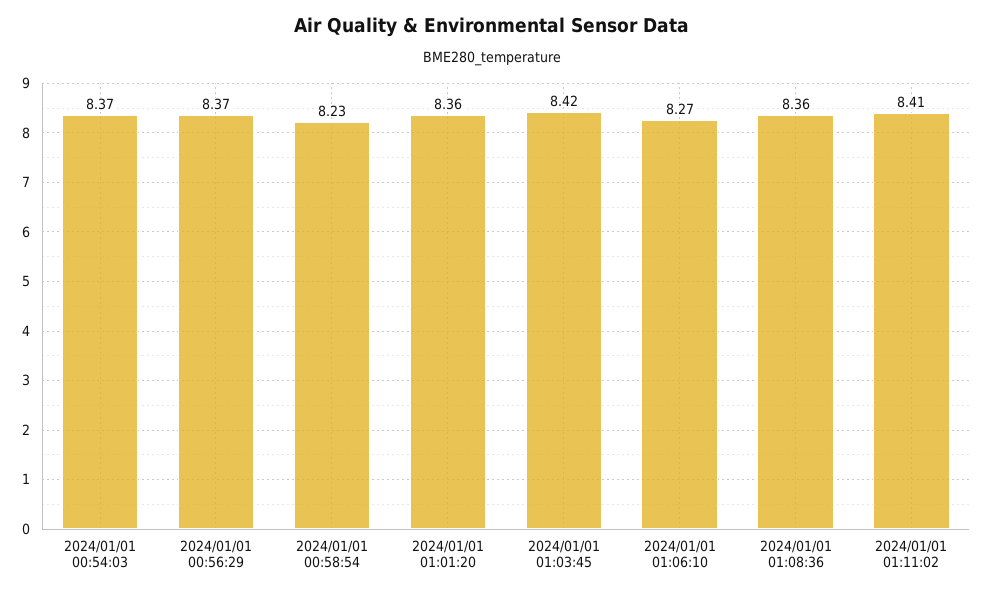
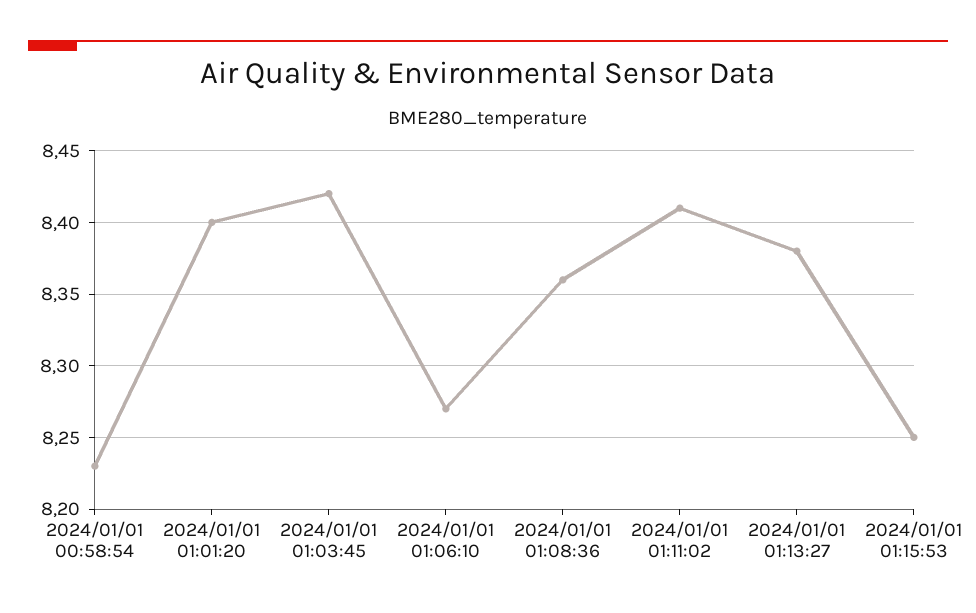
2024/01/01 00:54:03: 8.37 -> none
2024/01/01 00:56:29: 8.37 -> none
2024/01/01 01:01:20: 8.36 -> 8.4
2024/01/01 01:13:27: none -> 8.38
2024/01/01 01:15:53: none -> 8.25

